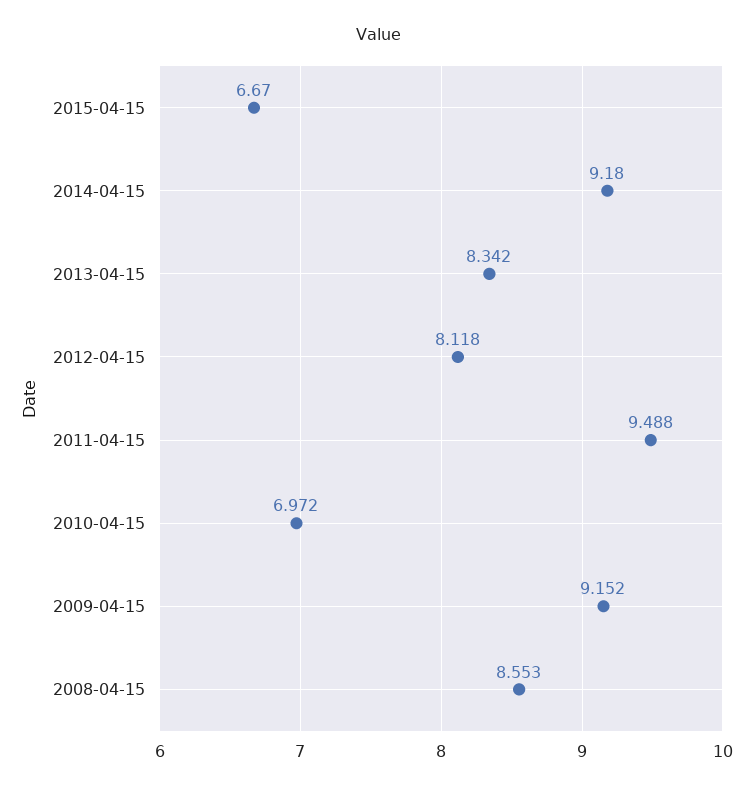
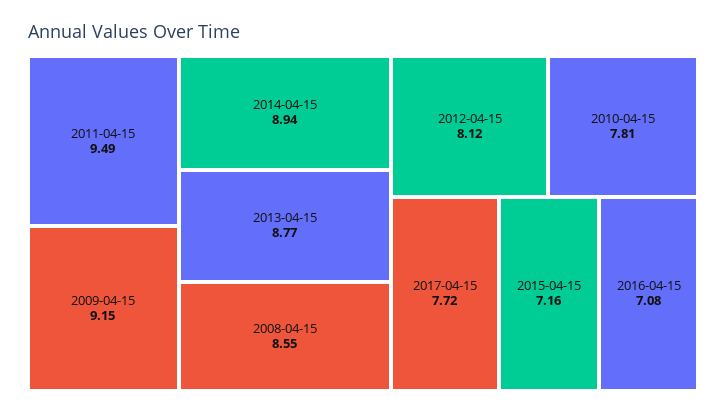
2015-04-15: 6.67 -> 7.16
2014-04-15: 9.18 -> 8.94
2013-04-15: 8.342 -> 8.77
2010-04-15: 6.972 -> 7.81
2017-04-15: none -> 7.72
2016-04-15: none -> 7.08

